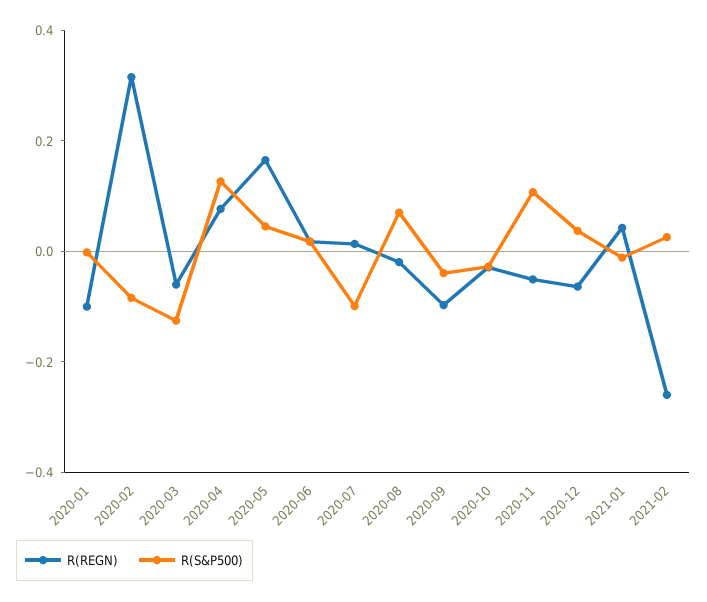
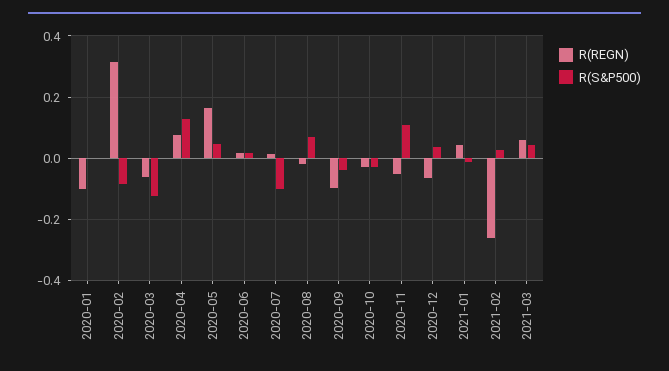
R(REGN), 2021-03: none -> 0.06
R(S&P500), 2021-03: none -> 0.04

